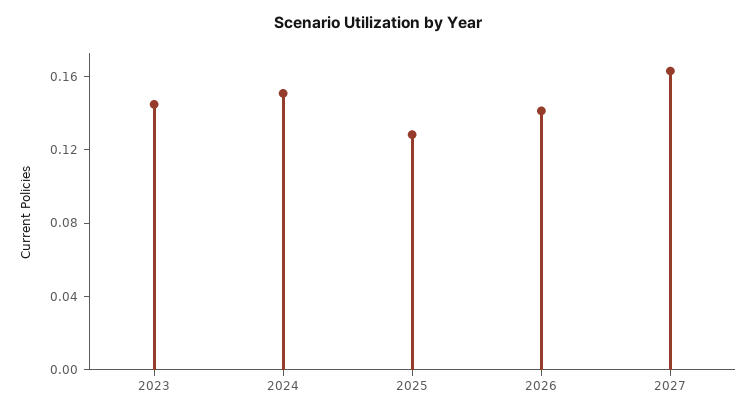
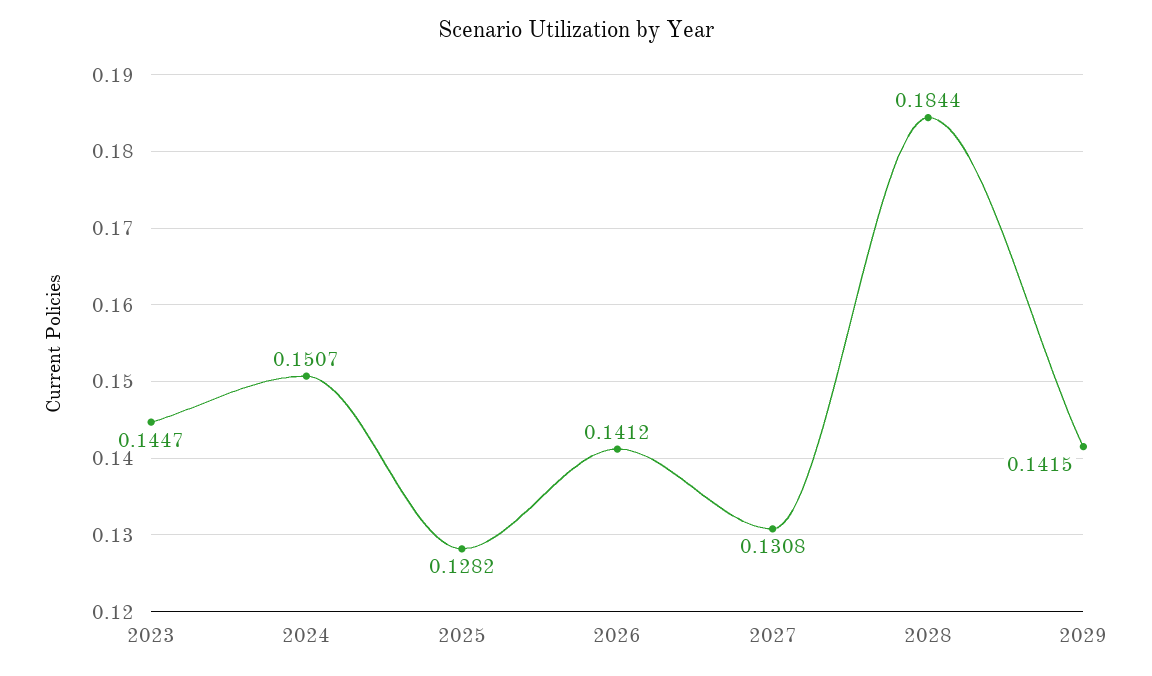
2027: 0.16 -> 0.1308
2028: none -> 0.1844
2029: none -> 0.1415

